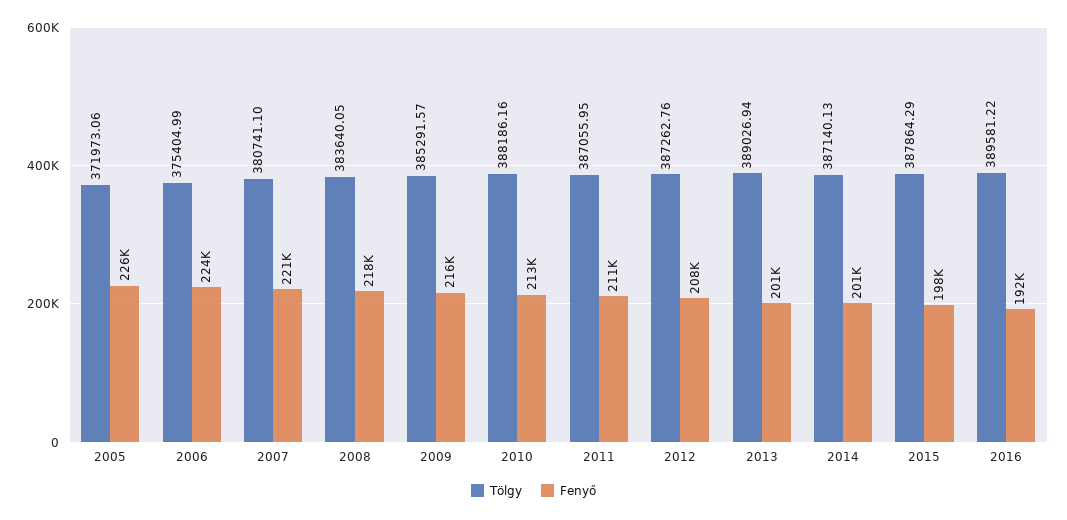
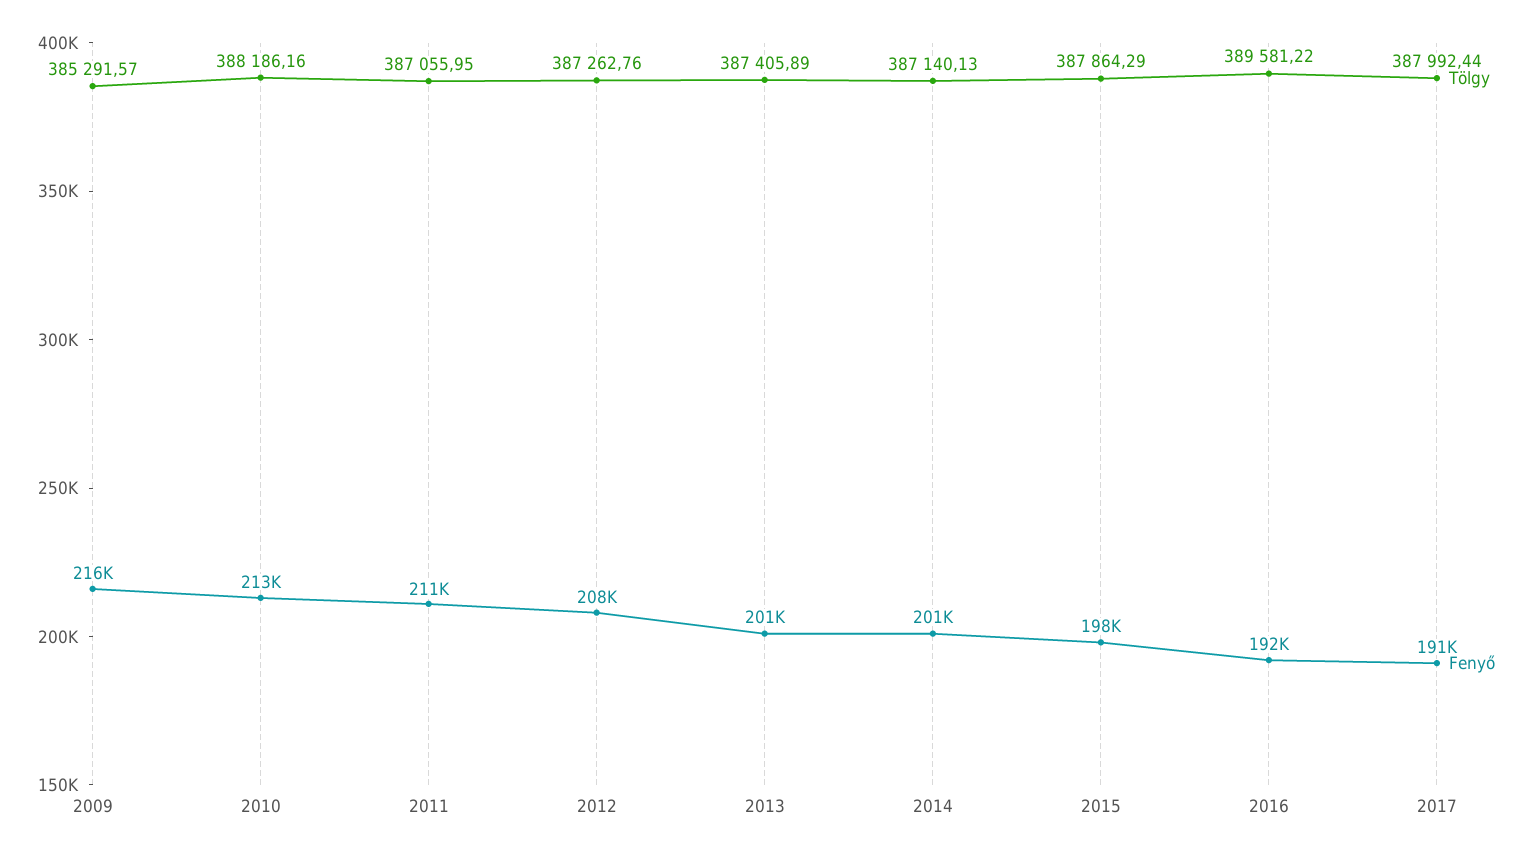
Tölgy, 2005: 371973.06 -> none
Fenyő, 2005: 226000 -> none
Tölgy, 2006: 375404.99 -> none
Fenyő, 2006: 224000 -> none
Tölgy, 2007: 380741.1 -> none
Fenyő, 2007: 221000 -> none
Tölgy, 2008: 383640.05 -> none
Fenyő, 2008: 218000 -> none
Tölgy, 2013: 389026.94 -> 387405.89
Tölgy, 2017: none -> 387992.44
Fenyő, 2017: none -> 191000

